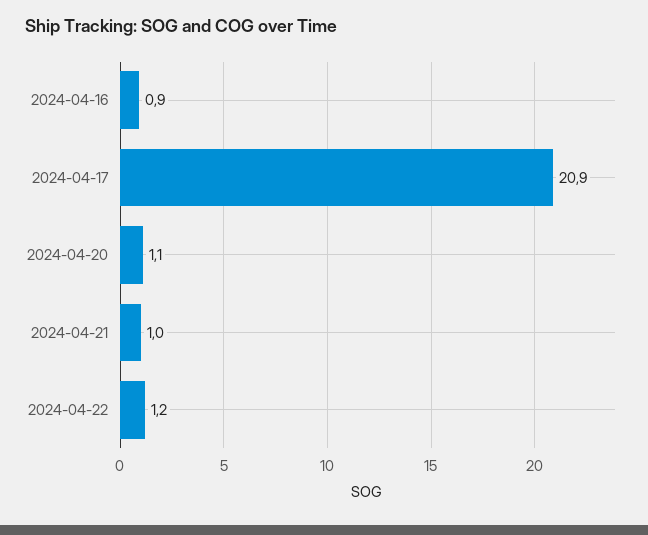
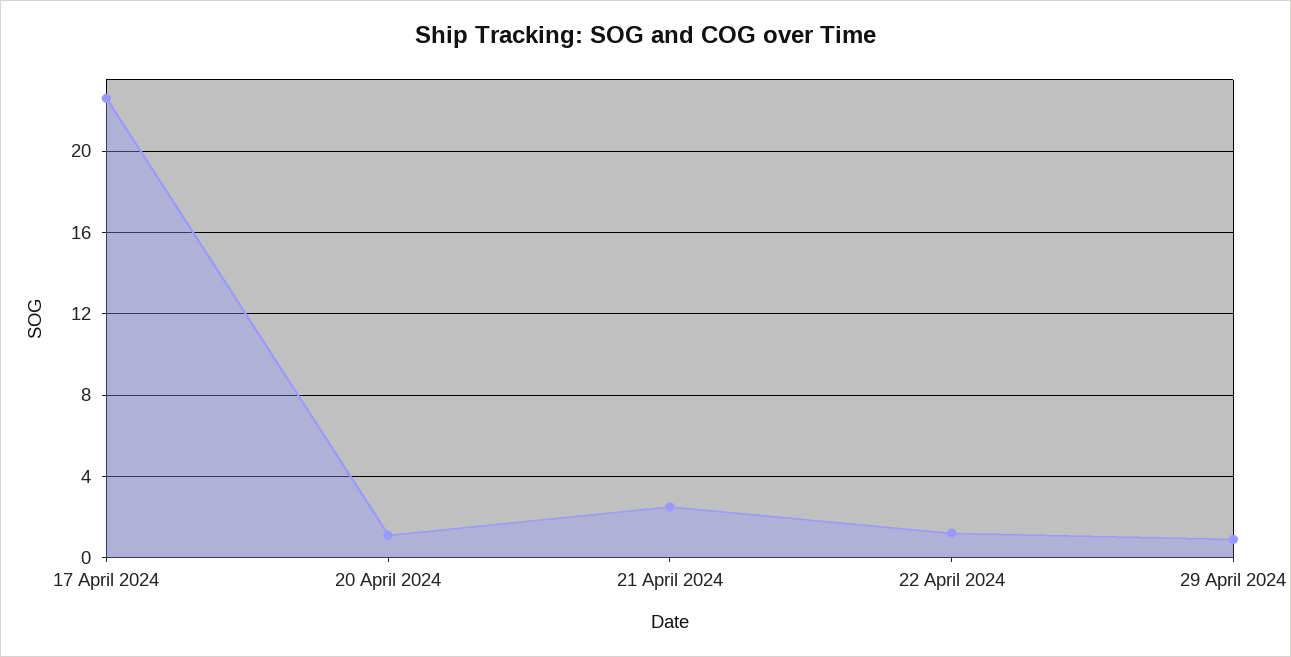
2024-04-16: 0.9 -> none
2024-04-17: 20.9 -> 22.5
2024-04-21: 1 -> 2.5
29 April 2024: none -> 1

